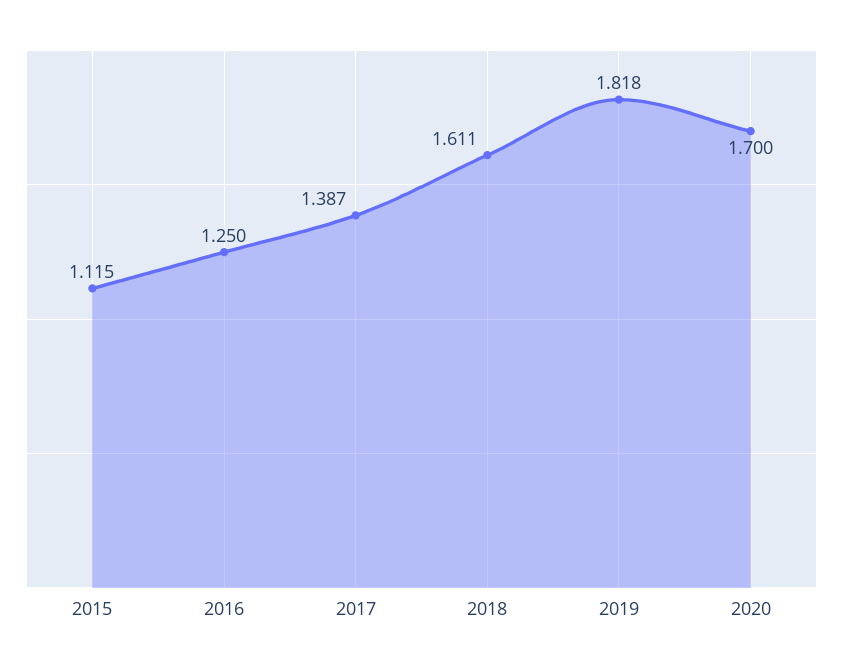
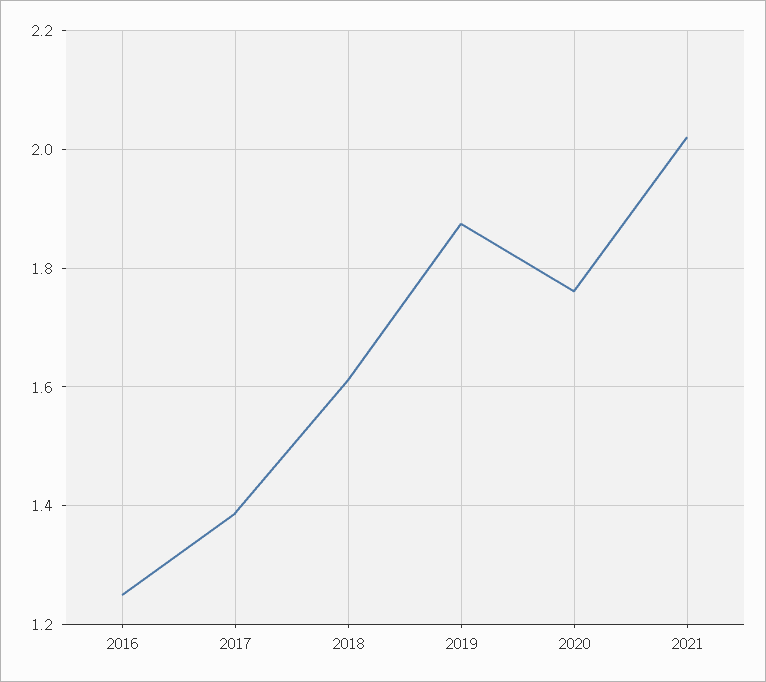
2015: 1.115 -> none
2019: 1.818 -> 1.88
2020: 1.7 -> 1.76
2021: none -> 2.02

